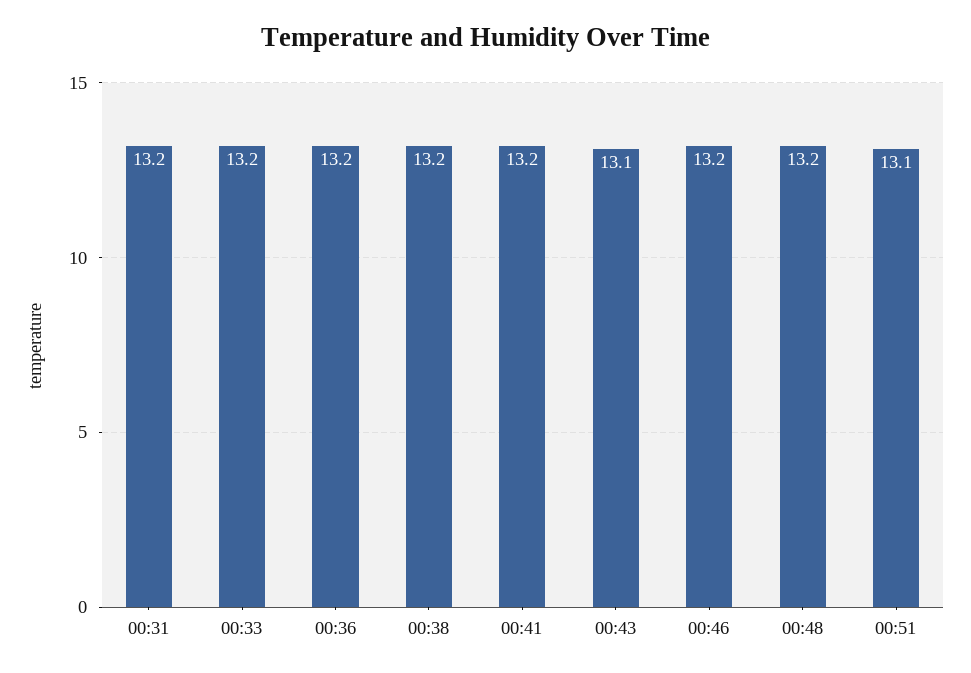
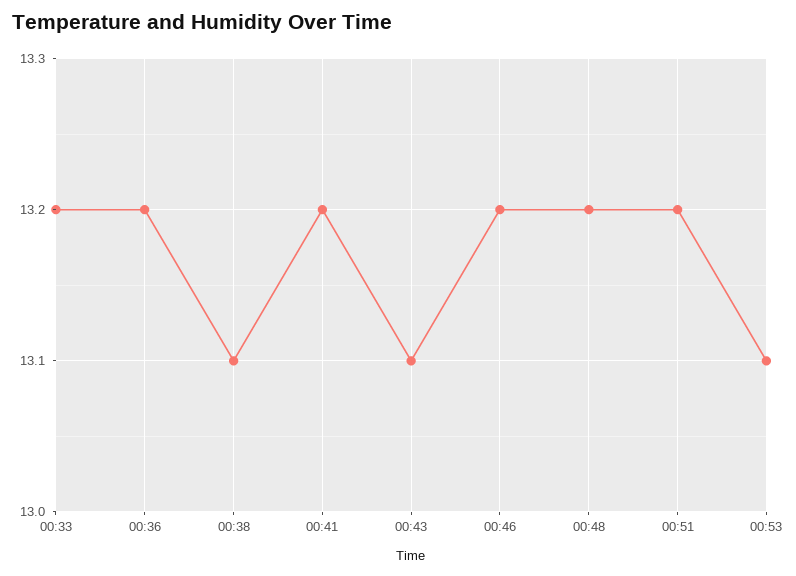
00:31: 13.2 -> none
00:38: 13.2 -> 13.1
00:51: 13.1 -> 13.2
00:53: none -> 13.1

